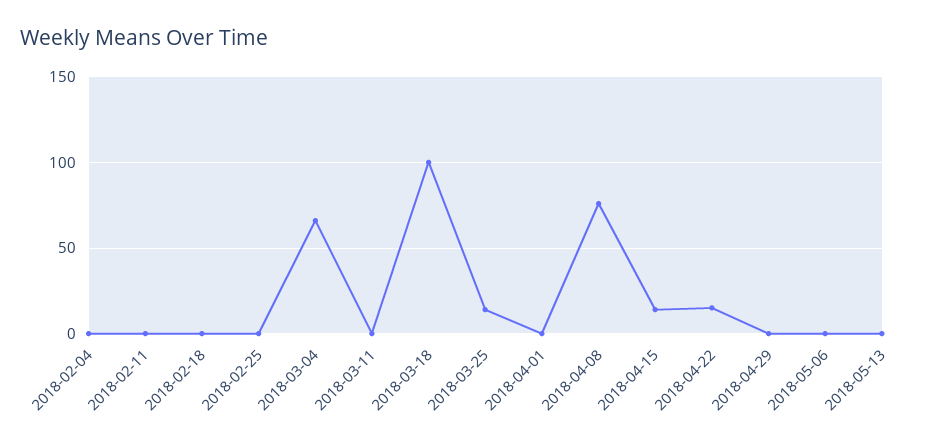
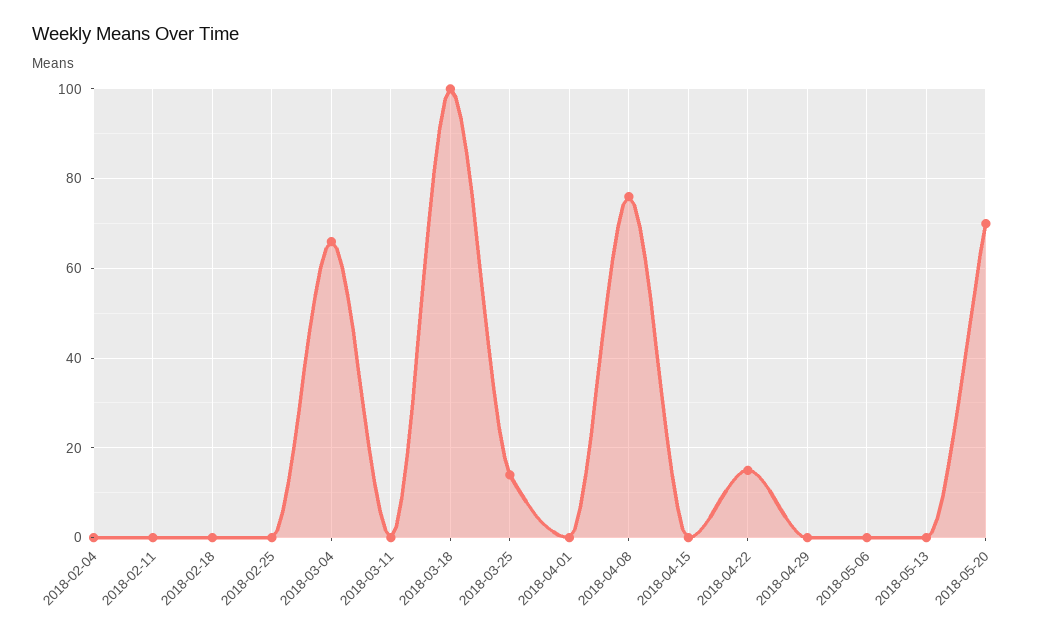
2018-04-15: 15 -> 0
2018-05-20: none -> 70

